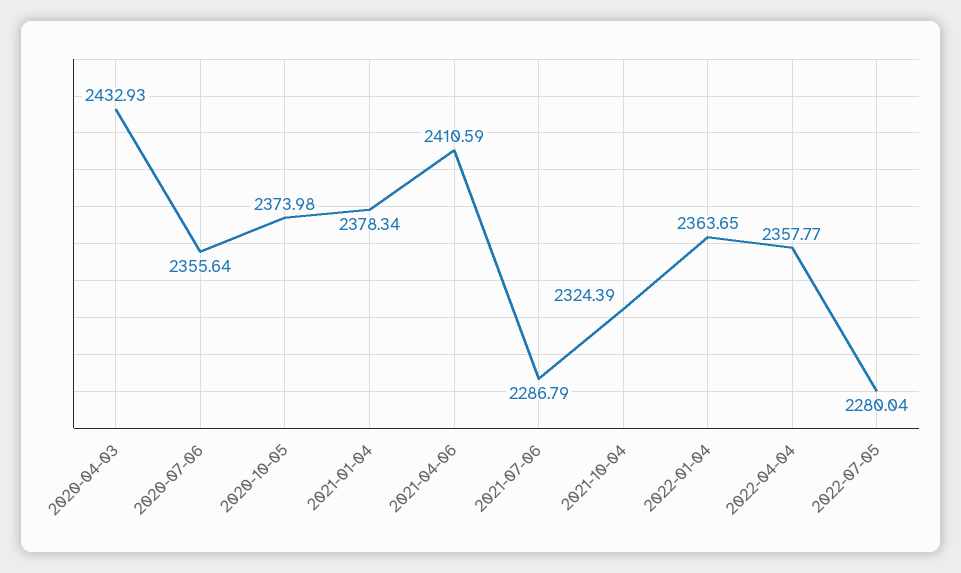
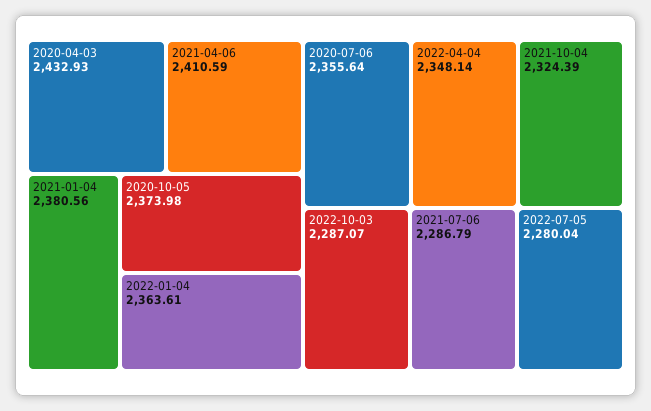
2021-01-04: 2378.34 -> 2380.56
2022-01-04: 2363.65 -> 2363.61
2022-04-04: 2357.77 -> 2348.14
2022-10-03: none -> 2287.07

